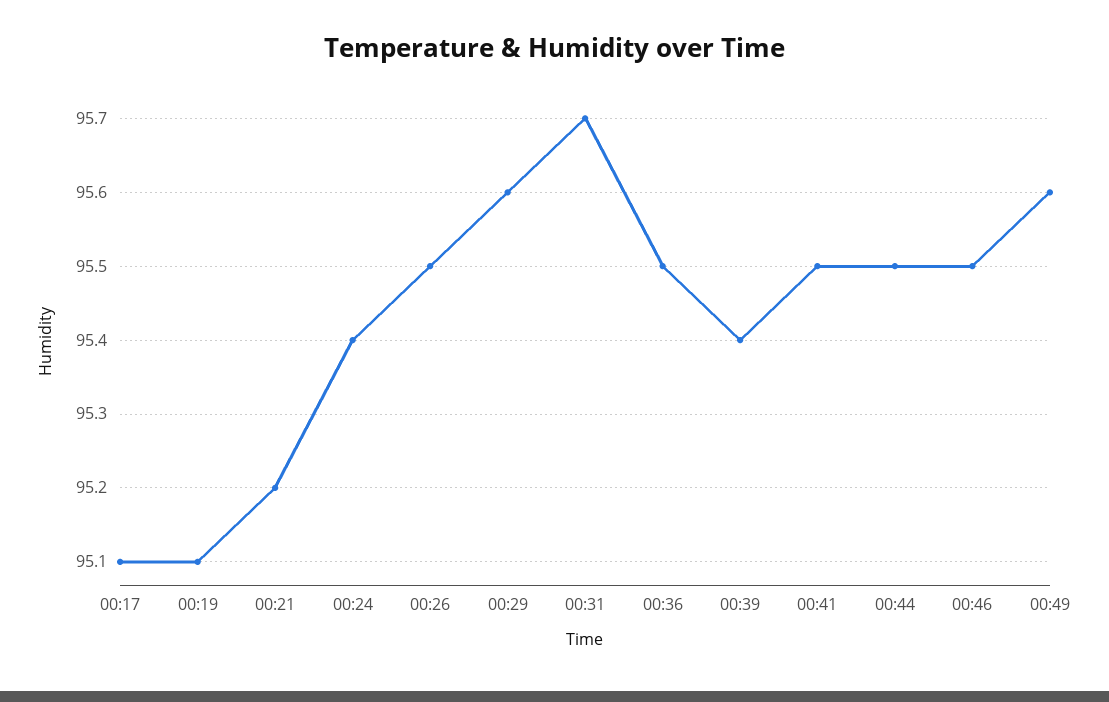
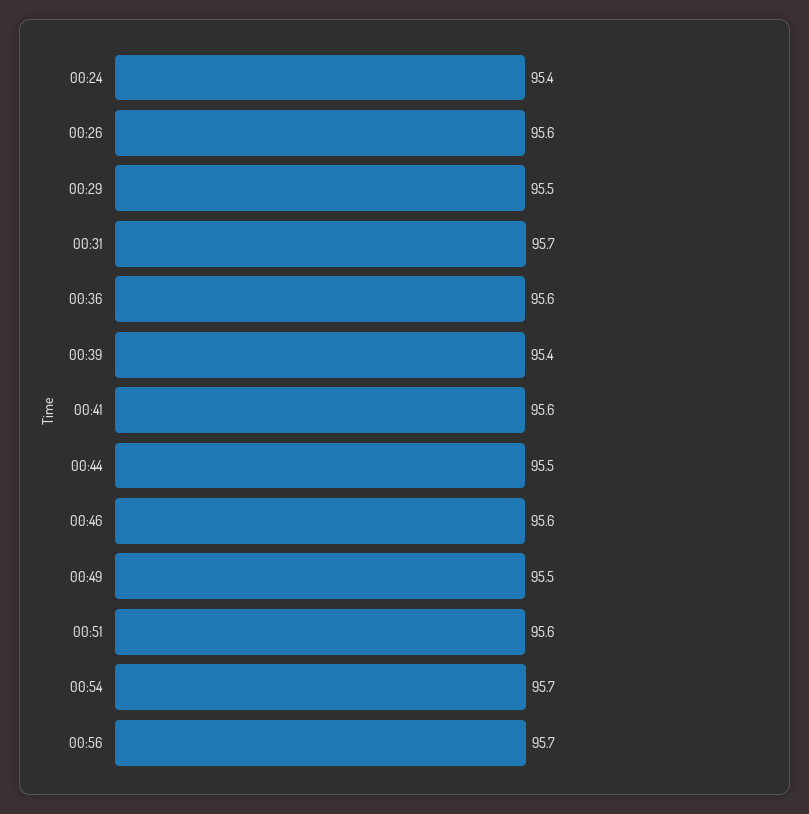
00:17: 95.1 -> none
00:19: 95.1 -> none
00:21: 95.2 -> none
00:26: 95.5 -> 95.6
00:29: 95.6 -> 95.5
00:36: 95.5 -> 95.6
00:41: 95.5 -> 95.6
00:46: 95.5 -> 95.6
00:49: 95.6 -> 95.5
00:51: none -> 95.6
00:54: none -> 95.7
00:56: none -> 95.7

